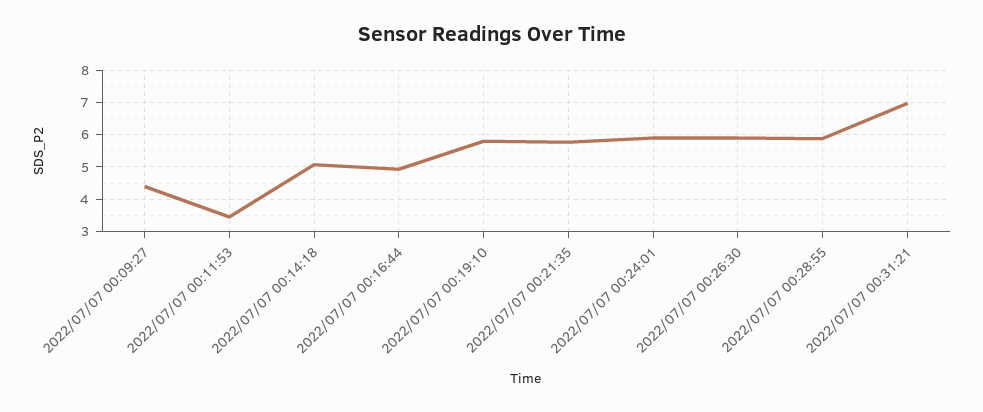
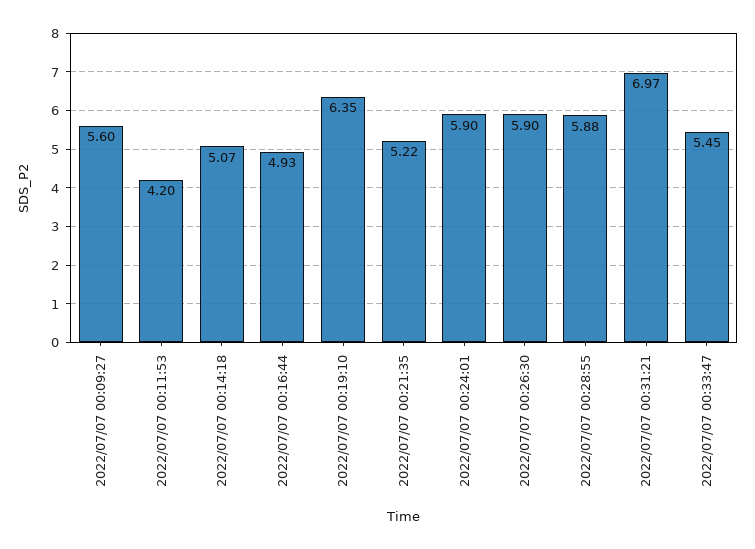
2022/07/07 00:09:27: 4.4 -> 5.6
2022/07/07 00:11:53: 3.4 -> 4.2
2022/07/07 00:19:10: 5.8 -> 6.35
2022/07/07 00:21:35: 5.8 -> 5.22
2022/07/07 00:33:47: none -> 5.45

